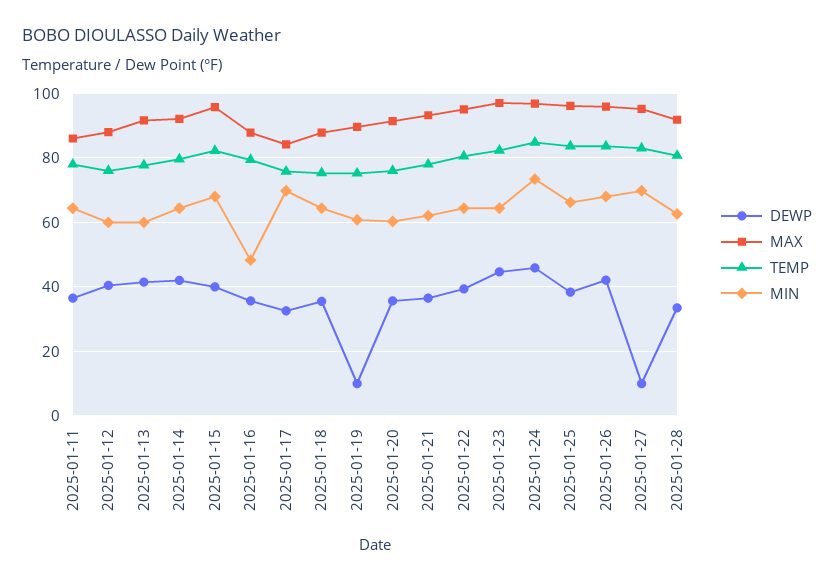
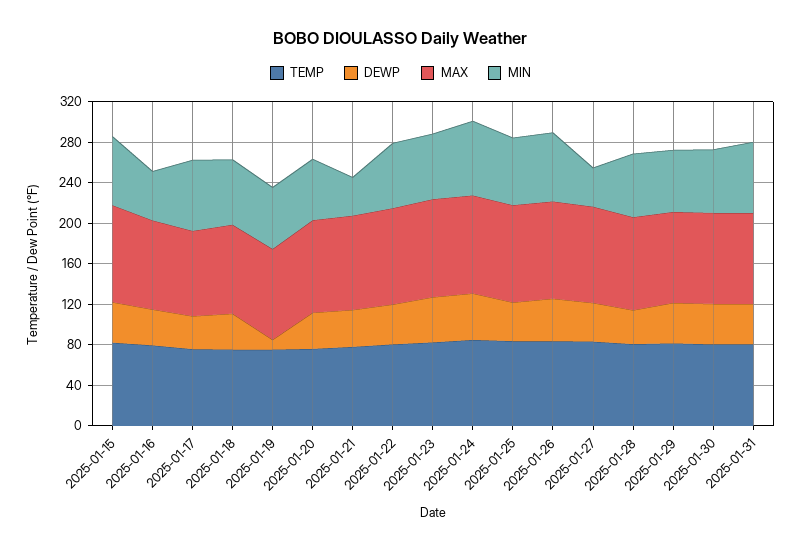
DEWP, 2025-01-11: 36 -> none
MAX, 2025-01-11: 86 -> none
TEMP, 2025-01-11: 78 -> none
MIN, 2025-01-11: 64 -> none
DEWP, 2025-01-12: 40 -> none
MAX, 2025-01-12: 88 -> none
TEMP, 2025-01-12: 76 -> none
MIN, 2025-01-12: 60 -> none
DEWP, 2025-01-13: 42 -> none
MAX, 2025-01-13: 92 -> none
TEMP, 2025-01-13: 78 -> none
MIN, 2025-01-13: 60 -> none
DEWP, 2025-01-14: 42 -> none
MAX, 2025-01-14: 92 -> none
TEMP, 2025-01-14: 80 -> none
MIN, 2025-01-14: 64 -> none
MIN, 2025-01-21: 62 -> 40
DEWP, 2025-01-27: 10 -> 40
MIN, 2025-01-27: 70 -> 40
TEMP, 2025-01-29: none -> 80
DEWP, 2025-01-29: none -> 40
MAX, 2025-01-29: none -> 90
MIN, 2025-01-29: none -> 60
TEMP, 2025-01-30: none -> 80
DEWP, 2025-01-30: none -> 40
MAX, 2025-01-30: none -> 90
MIN, 2025-01-30: none -> 60
TEMP, 2025-01-31: none -> 80
DEWP, 2025-01-31: none -> 40
MAX, 2025-01-31: none -> 90
MIN, 2025-01-31: none -> 70

